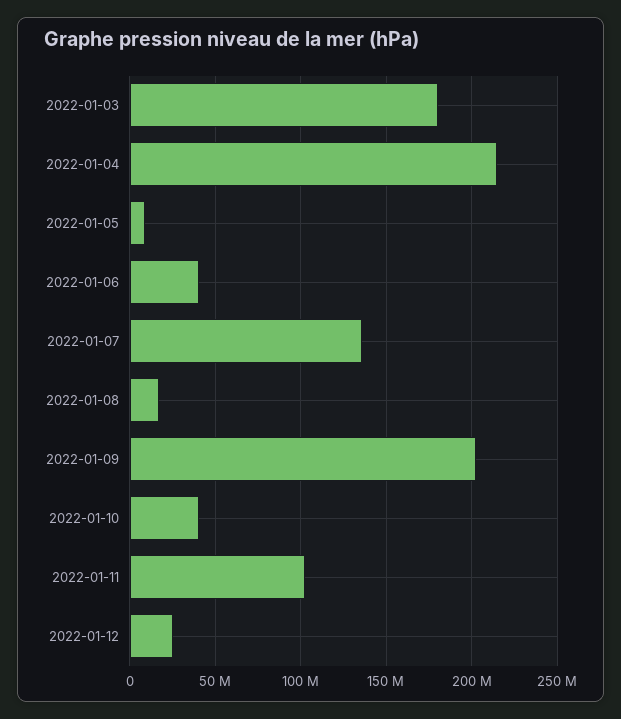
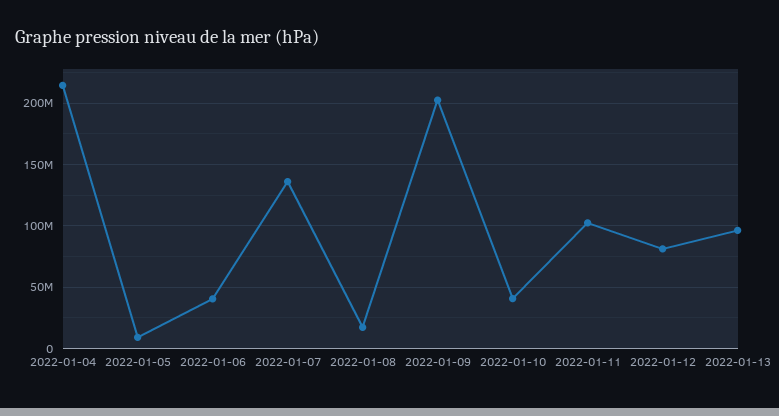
2022-01-03: 180000000 -> none
2022-01-12: 25000000 -> 80000000
2022-01-13: none -> 95000000

